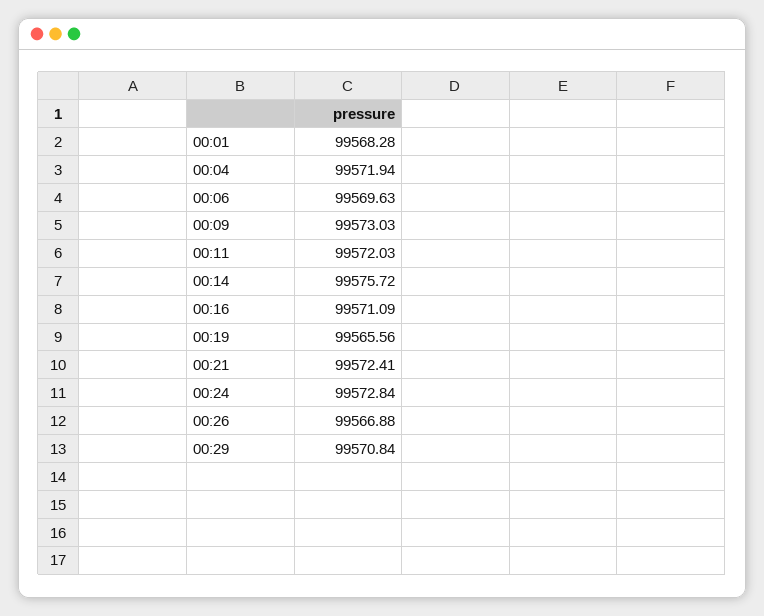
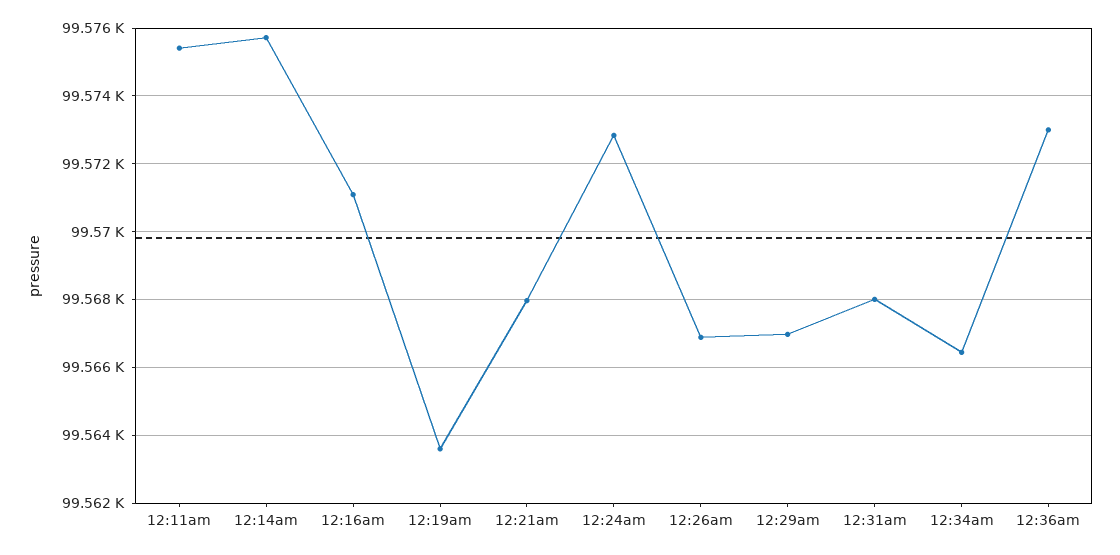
00:01: 99568.28 -> none
00:04: 99571.94 -> none
00:06: 99569.63 -> none
00:09: 99573.03 -> none
00:11: 99572.03 -> 99575.4
00:19: 99565.56 -> 99563.6
00:21: 99572.41 -> 99568
00:29: 99570.84 -> 99567
12:31am: none -> 99568
12:34am: none -> 99566.4
12:36am: none -> 99573

